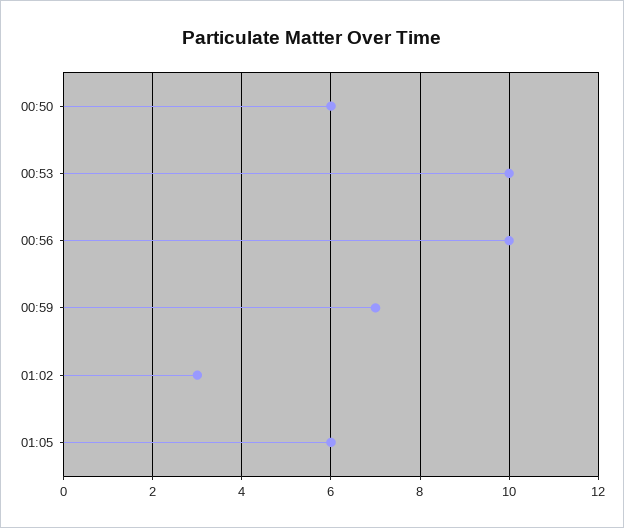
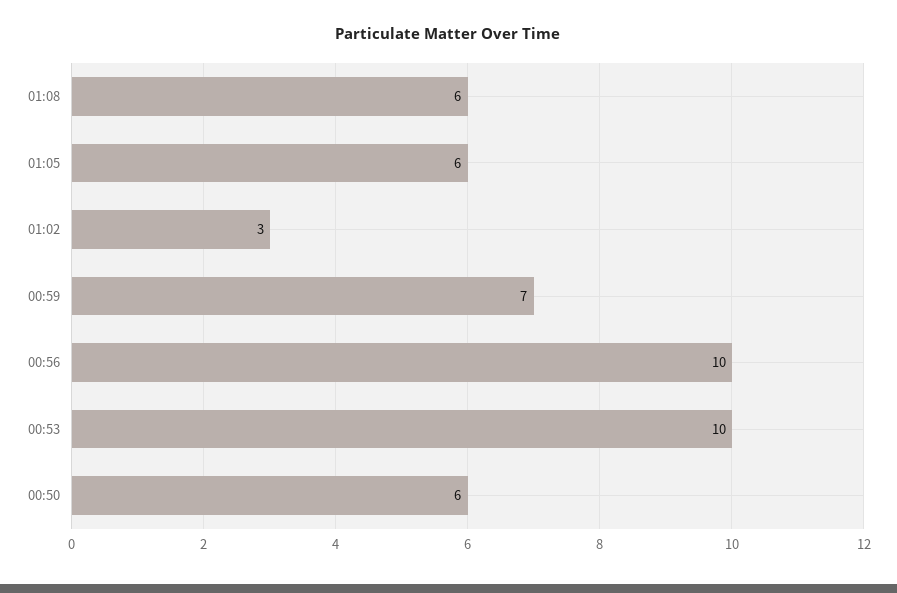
01:08: none -> 6

